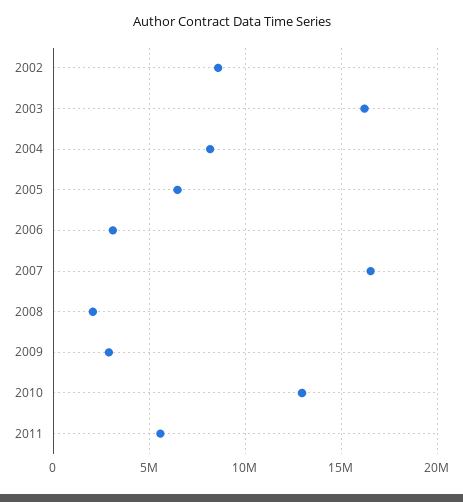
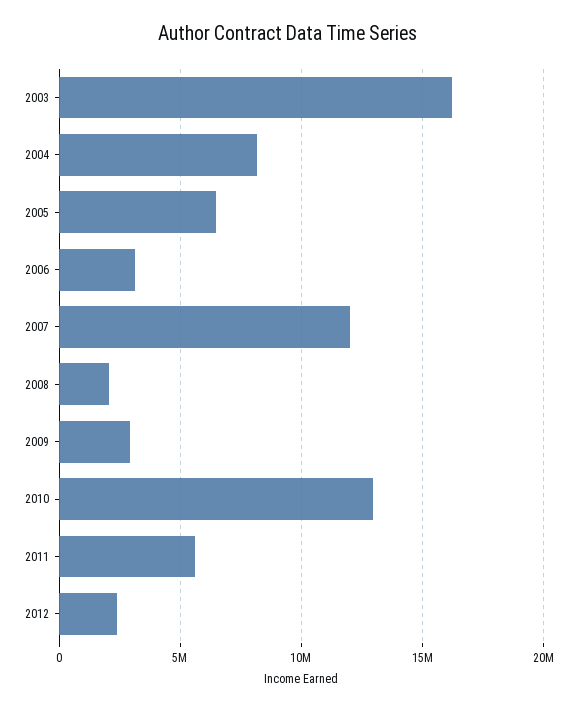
2002: 8500000 -> none
2007: 16500000 -> 12000000
2012: none -> 2500000

